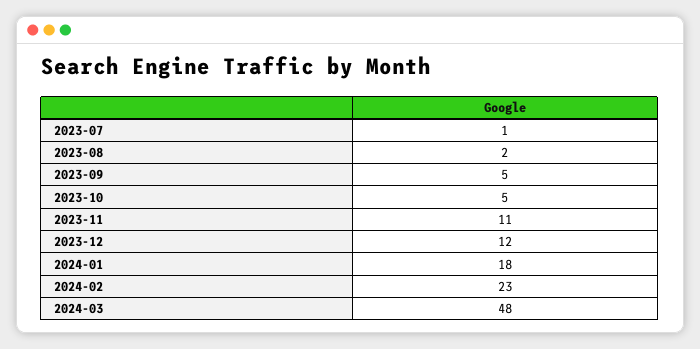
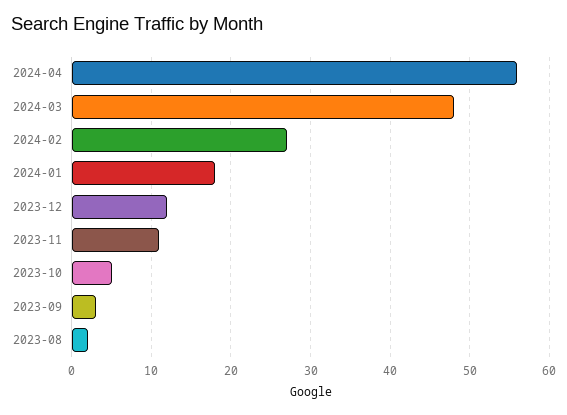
2023-07: 1 -> none
2023-09: 5 -> 3
2024-02: 23 -> 27
2024-04: none -> 56

